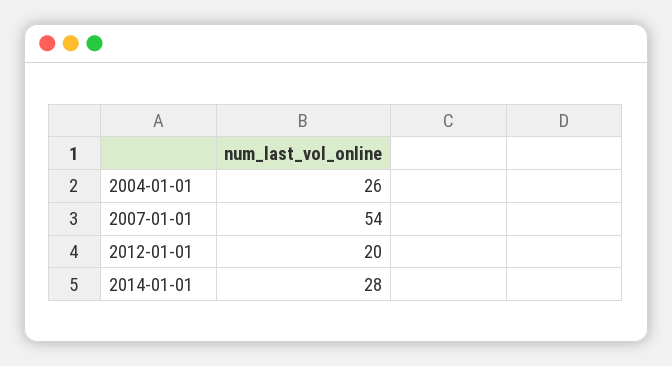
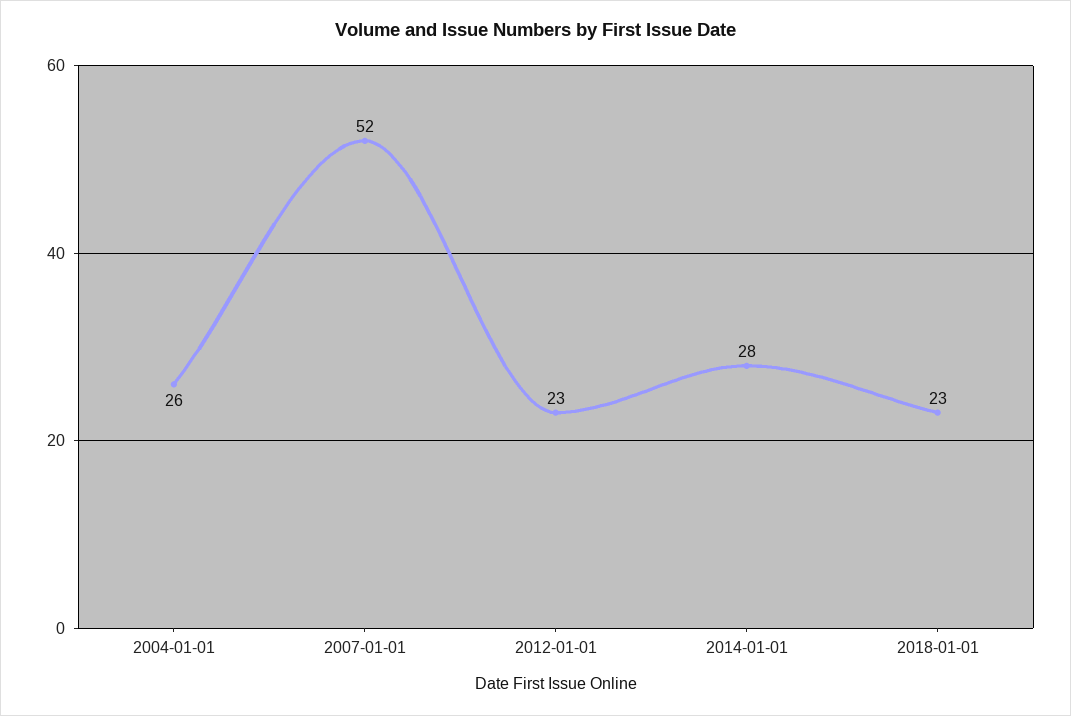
2007-01-01: 54 -> 52
2012-01-01: 20 -> 23
2018-01-01: none -> 23

